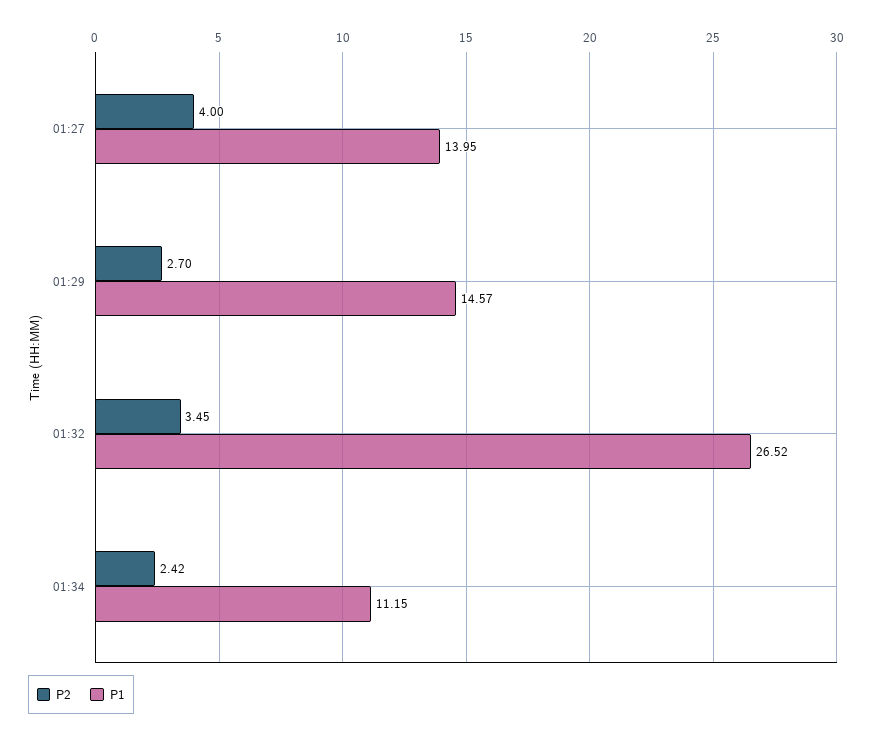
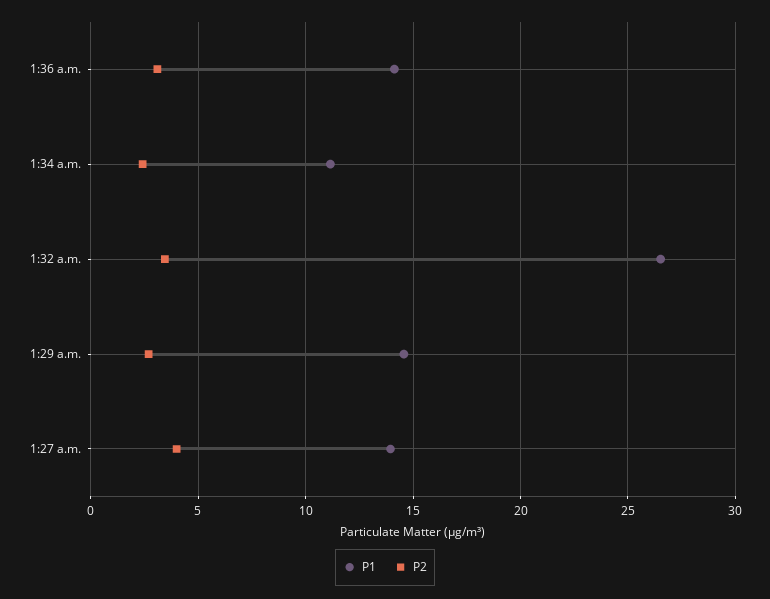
P1, 1:36 a.m.: none -> 14
P2, 1:36 a.m.: none -> 3

